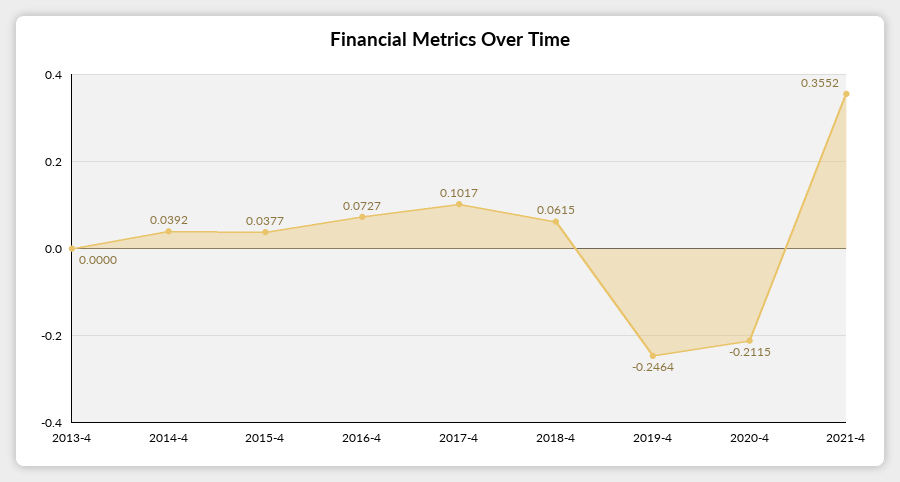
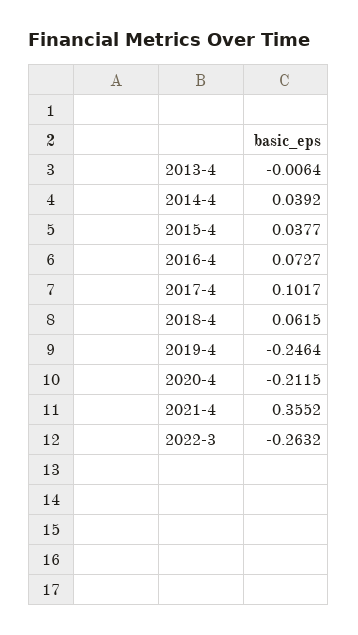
2013-4: 0 -> -0.0064
2022-3: none -> -0.2632

